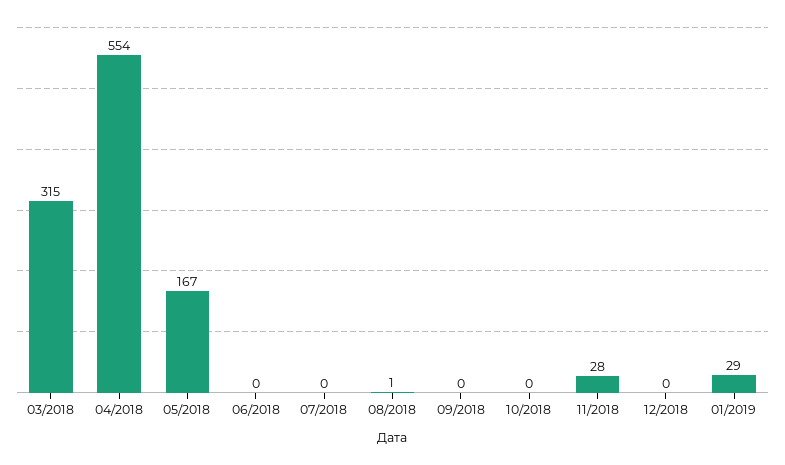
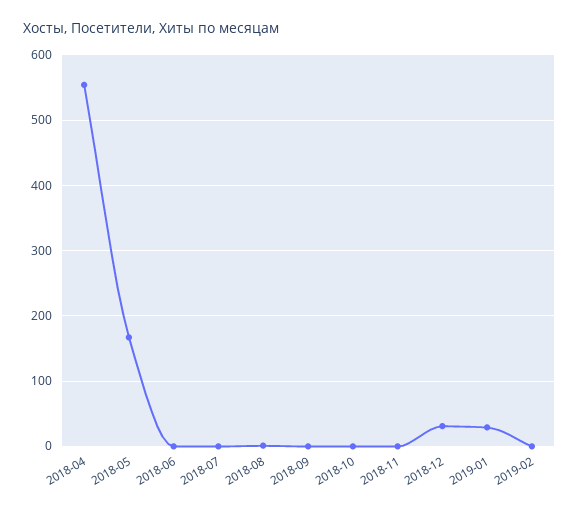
03/2018: 315 -> none
11/2018: 28 -> 0
12/2018: 0 -> 30
2019-02: none -> 0

